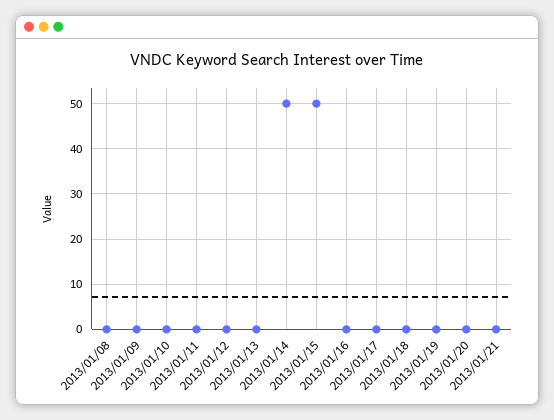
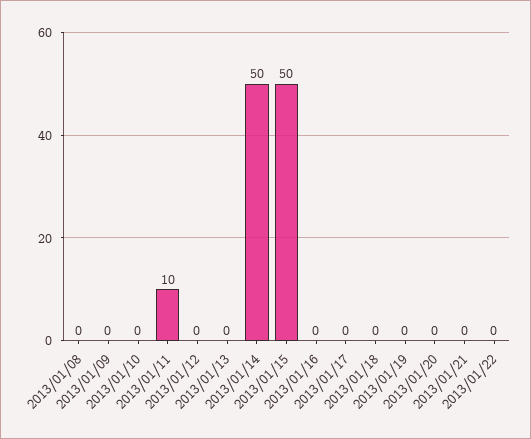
2013/01/11: 0 -> 10
2013/01/22: none -> 0

